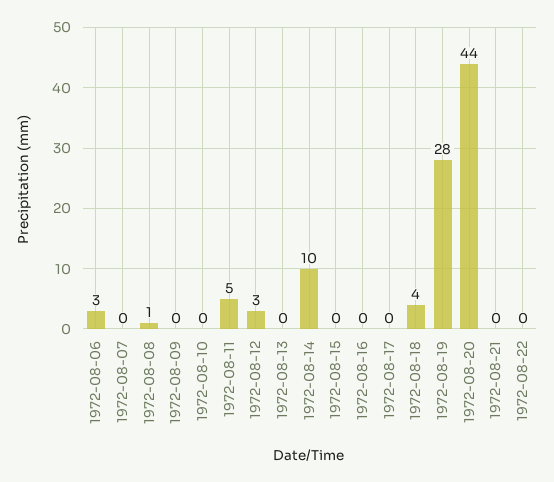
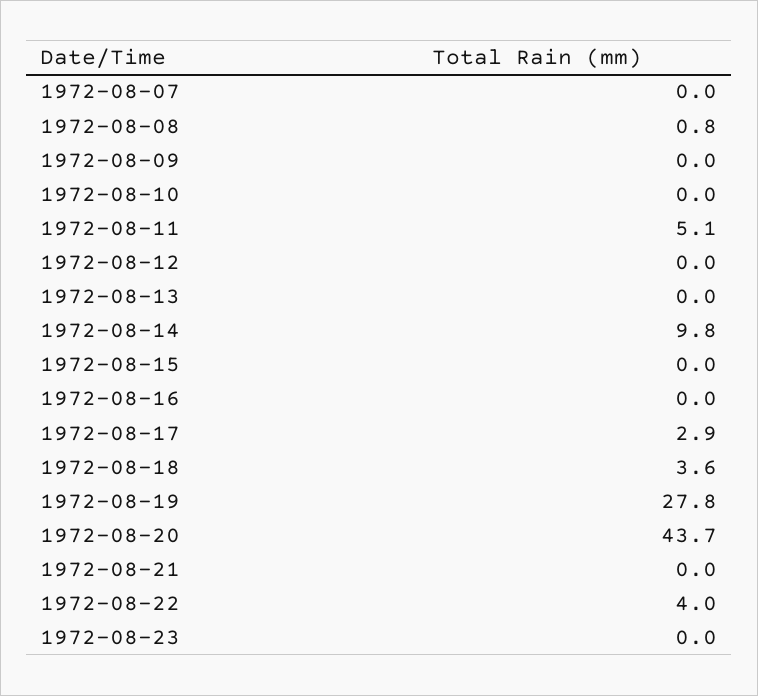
1972-08-06: 3 -> none
1972-08-12: 3 -> 0
1972-08-17: 0 -> 2.9
1972-08-22: 0 -> 4
1972-08-23: none -> 0

